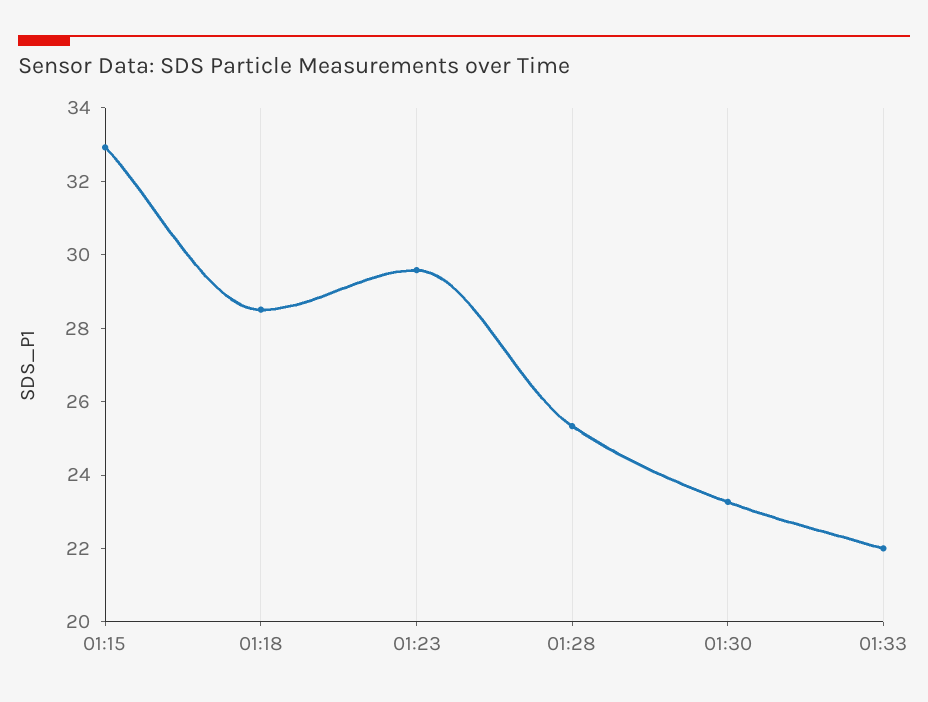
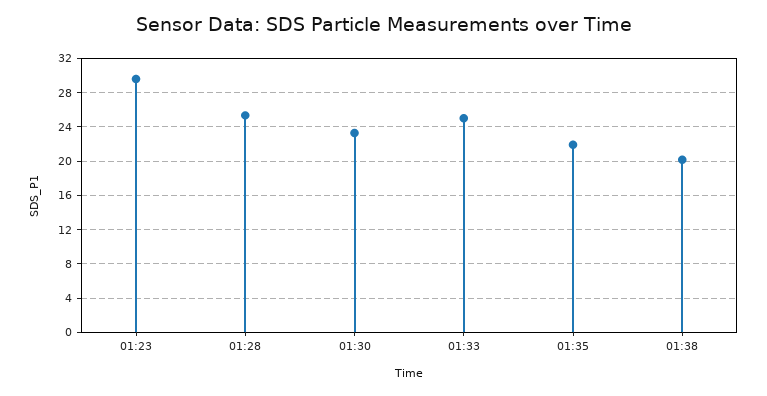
01:15: 33 -> none
01:18: 28.5 -> none
01:33: 22 -> 25
01:35: none -> 22
01:38: none -> 20

